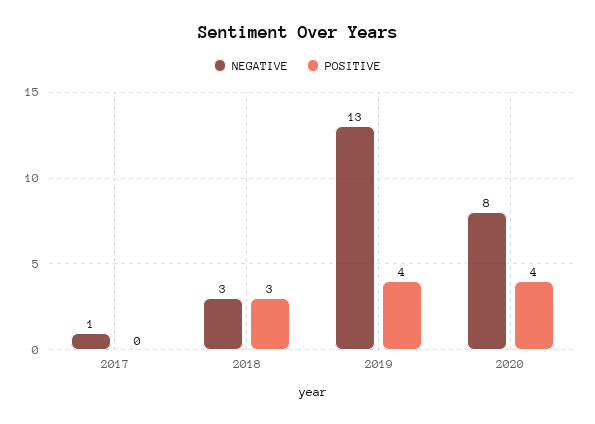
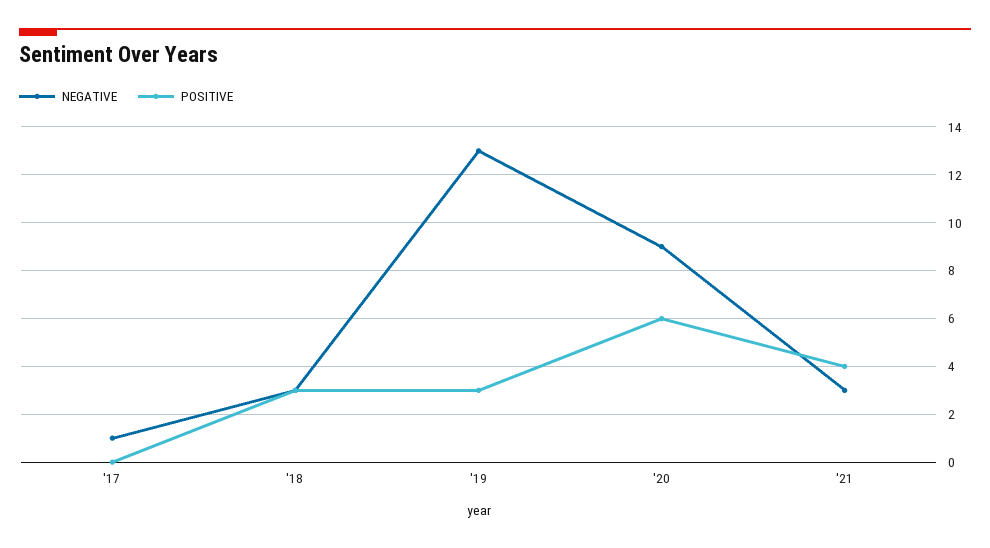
POSITIVE, 2019: 4 -> 3
NEGATIVE, 2020: 8 -> 9
POSITIVE, 2020: 4 -> 6
NEGATIVE, '21: none -> 3
POSITIVE, '21: none -> 4

